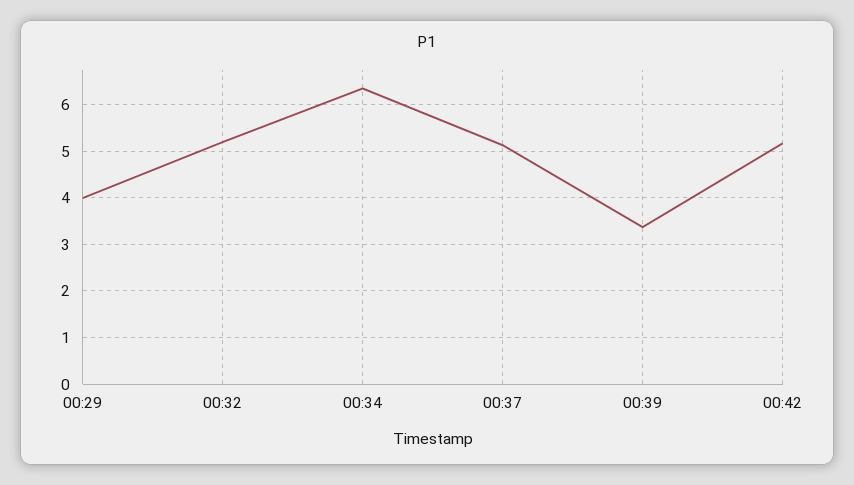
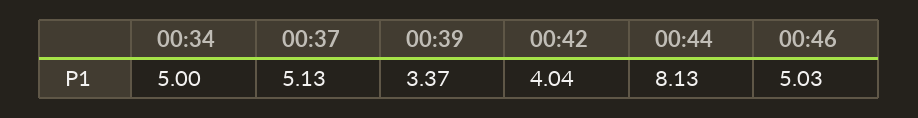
00:29: 4 -> none
00:32: 5.2 -> none
00:34: 6.4 -> 5
00:42: 5.2 -> 4.04
00:44: none -> 8.13
00:46: none -> 5.03

